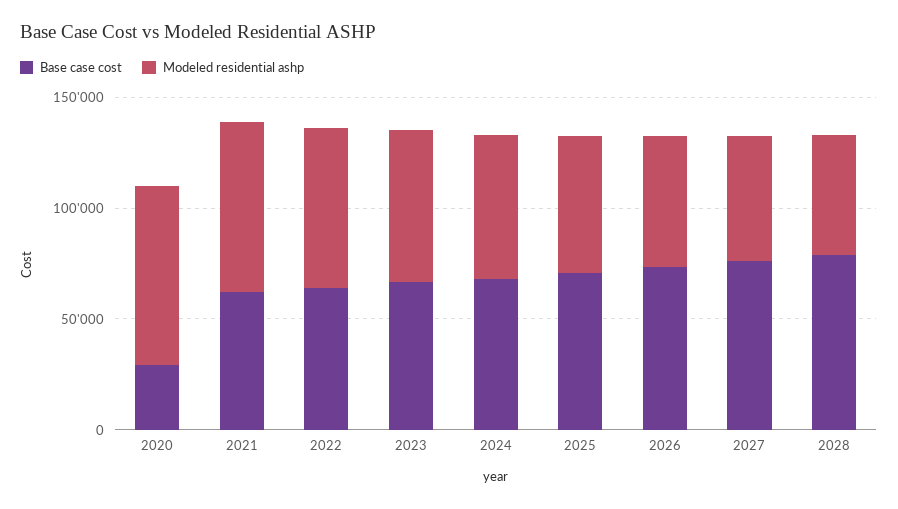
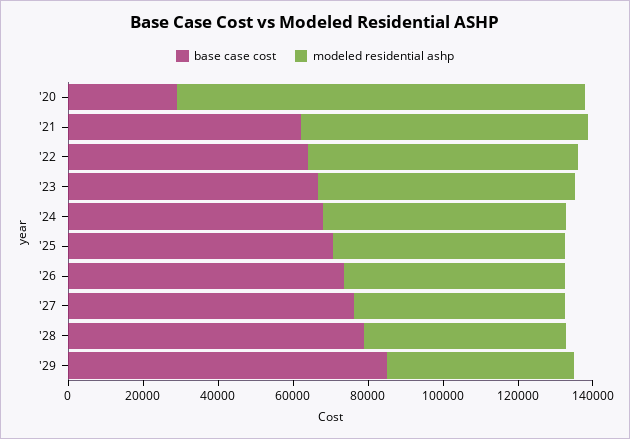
Modeled residential ashp, 2020: 80000 -> 110000
Base case cost, '29: none -> 85000
Modeled residential ashp, '29: none -> 50000

